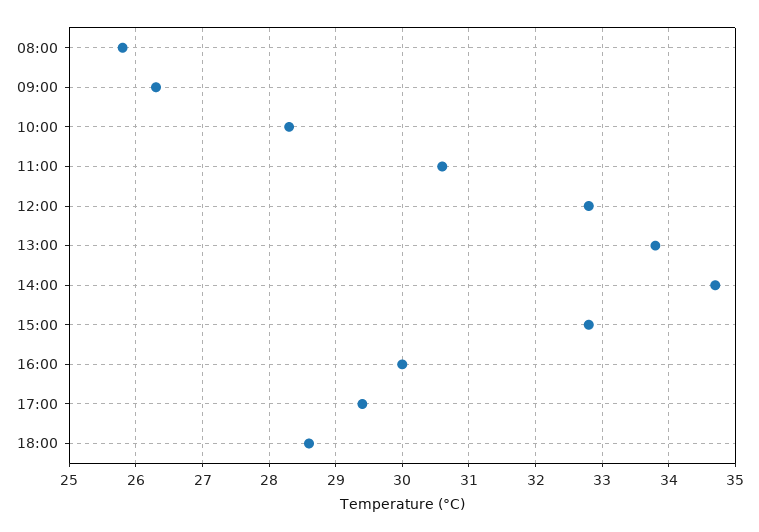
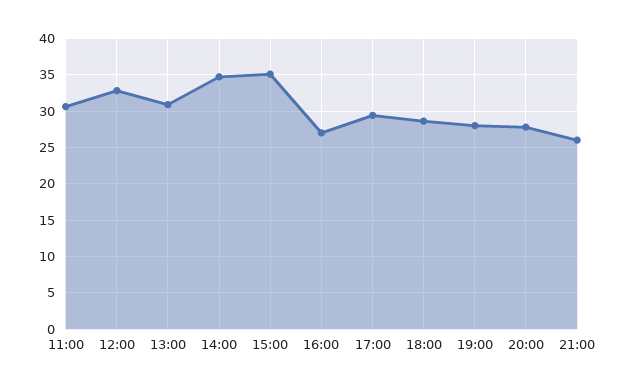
08:00: 25.8 -> none
09:00: 26.3 -> none
10:00: 28.3 -> none
13:00: 33.8 -> 31
15:00: 32.8 -> 35
16:00: 30 -> 27
19:00: none -> 28
20:00: none -> 28
21:00: none -> 26

